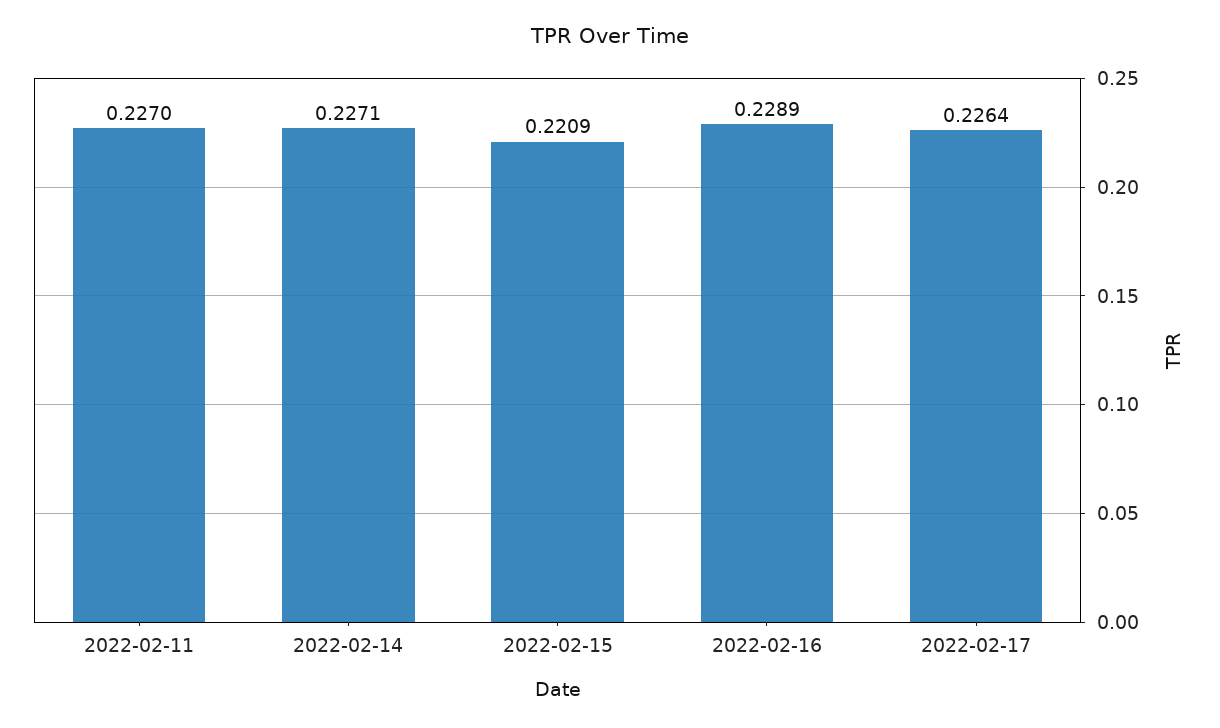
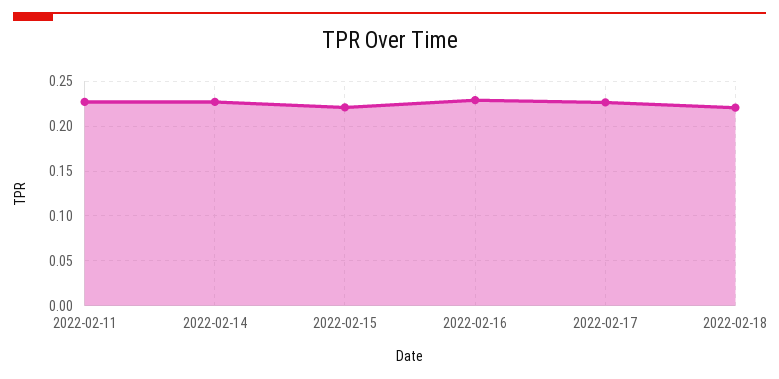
2022-02-18: none -> 0.22

